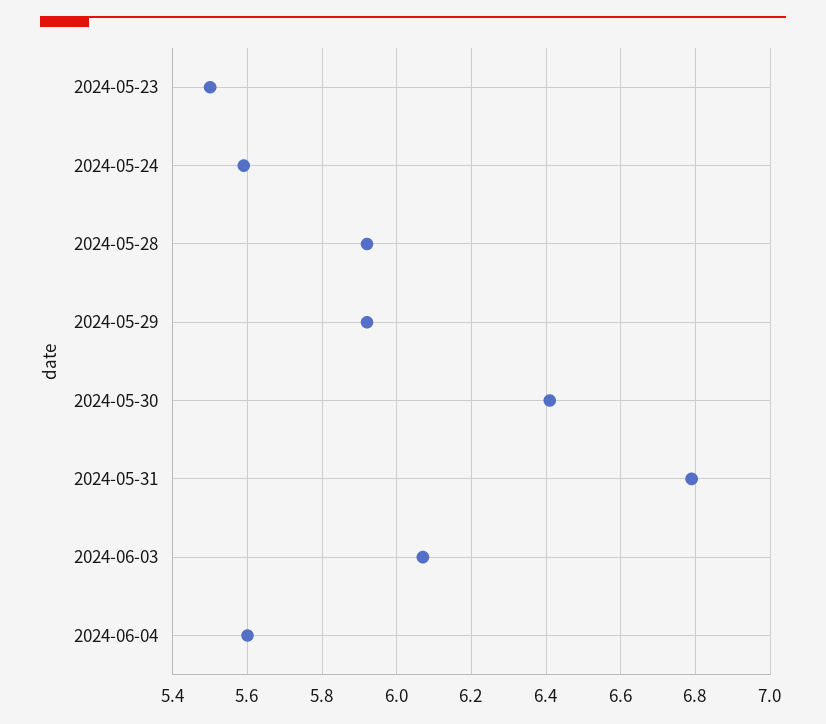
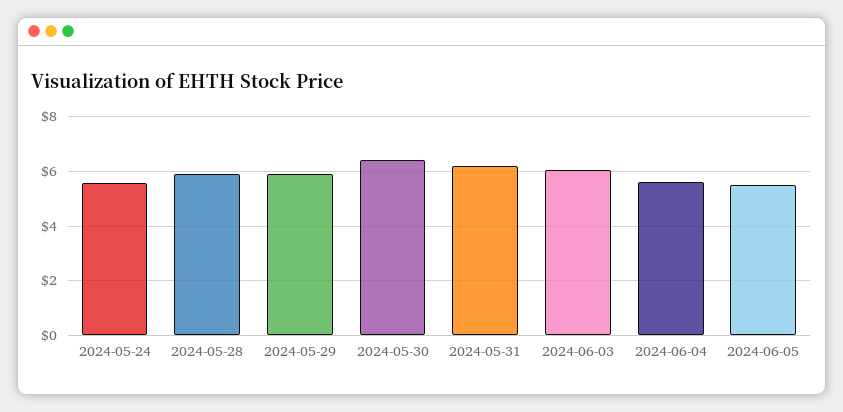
2024-05-23: 5.5 -> none
2024-05-31: 6.8 -> 6.25
2024-06-05: none -> 5.5

